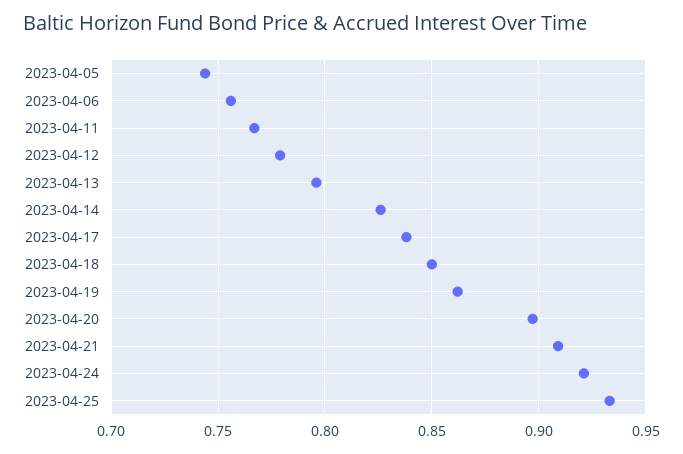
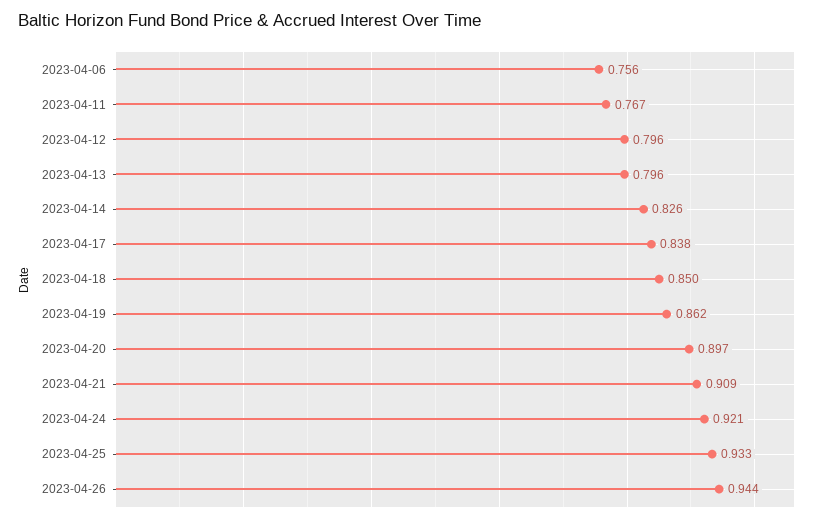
2023-04-05: 0.745 -> none
2023-04-12: 0.78 -> 0.796
2023-04-26: none -> 0.944

